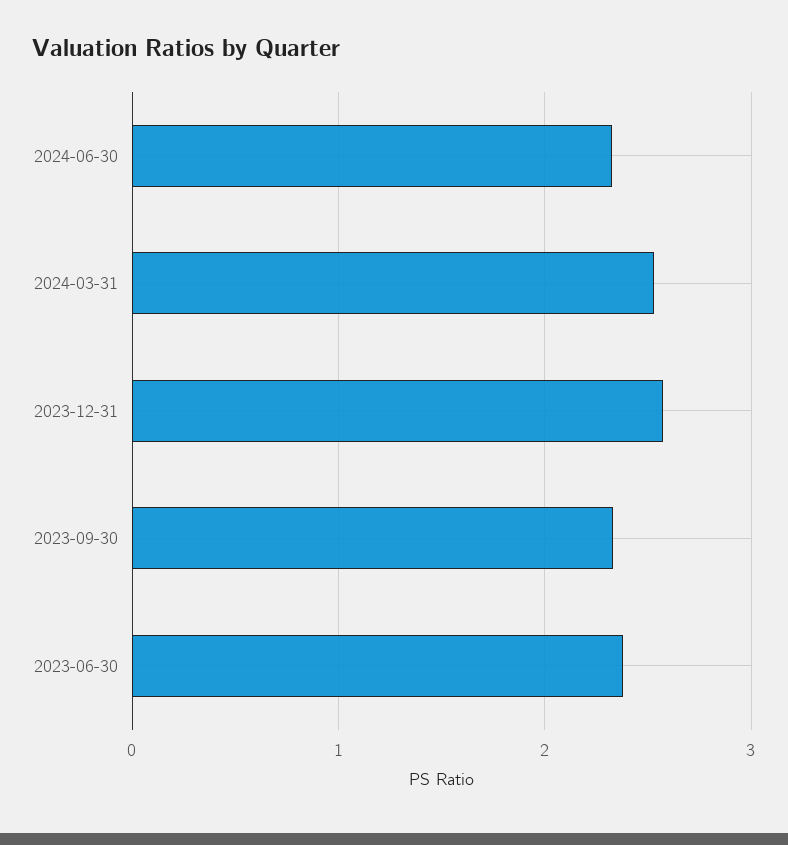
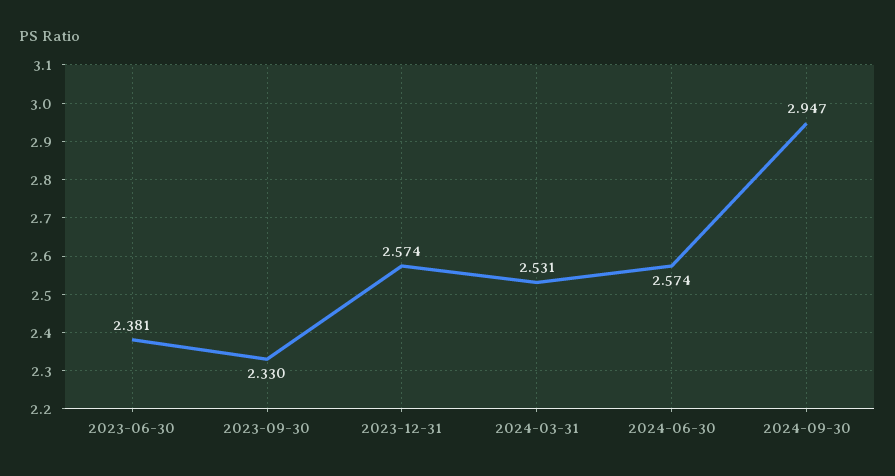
2024-06-30: 2.3 -> 2.574
2024-09-30: none -> 2.947

